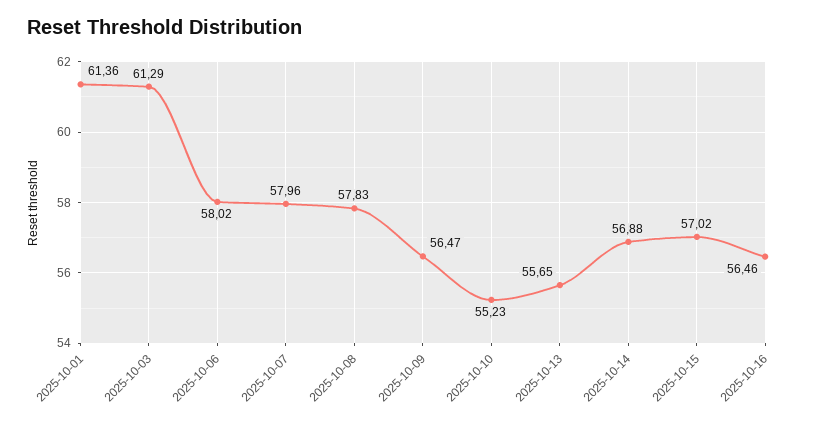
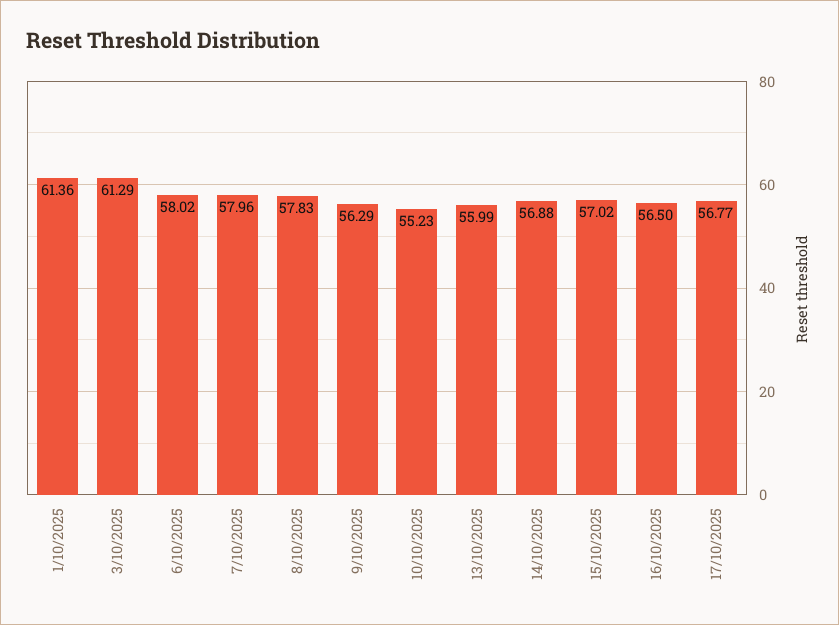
2025-10-09: 56.47 -> 56.29
2025-10-13: 55.65 -> 55.99
2025-10-16: 56.46 -> 56.5
17/10/2025: none -> 56.77

